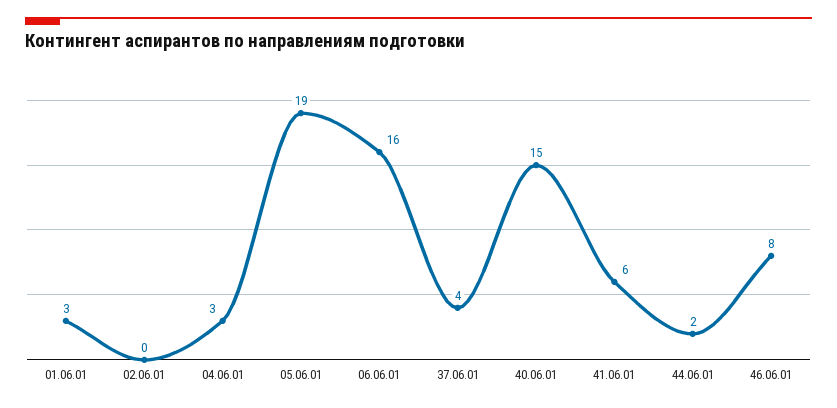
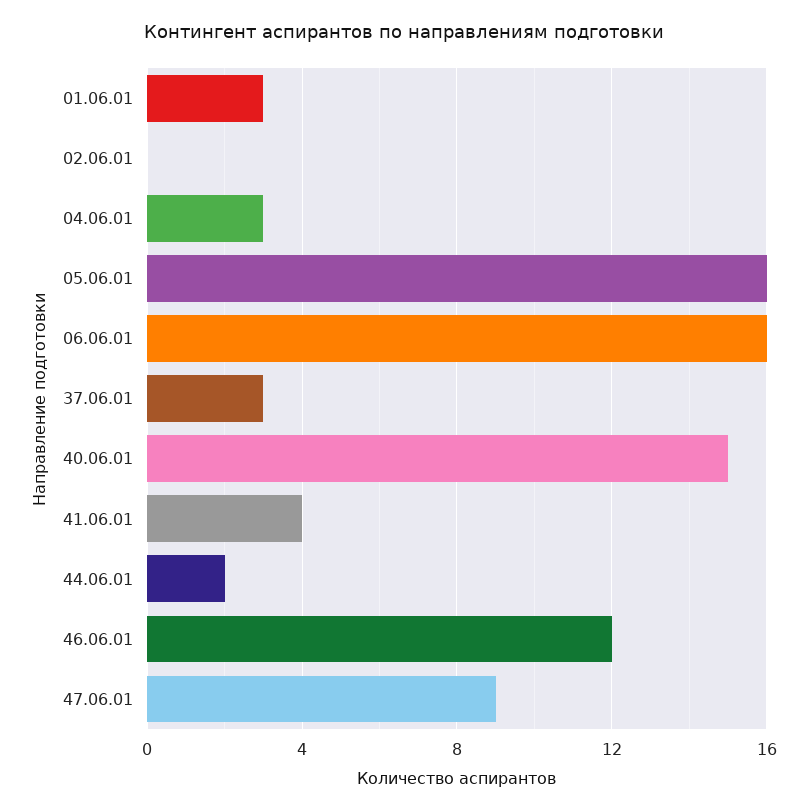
05.06.01: 19 -> 16
37.06.01: 4 -> 3
41.06.01: 6 -> 4
46.06.01: 8 -> 12
47.06.01: none -> 9

